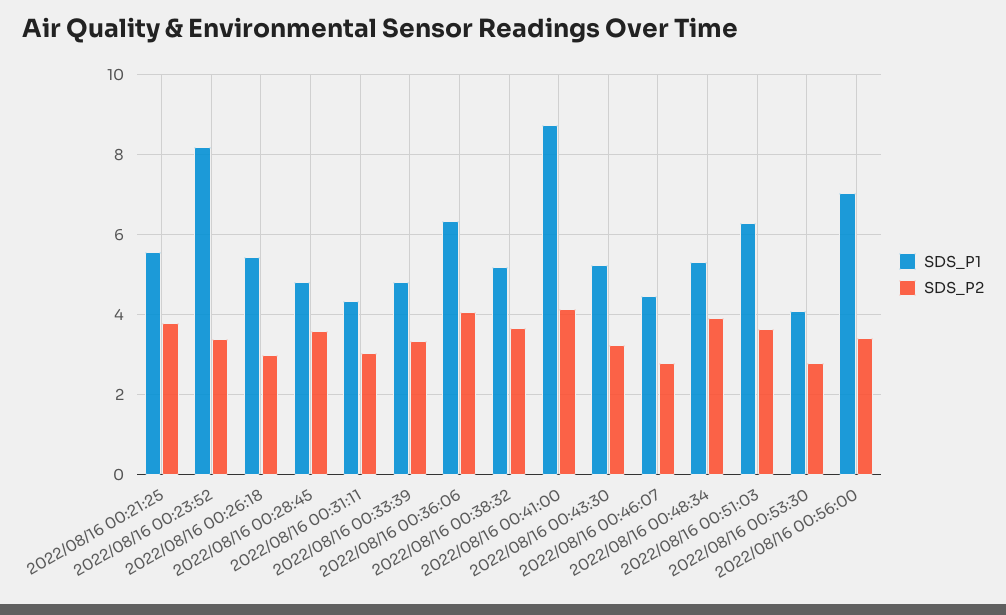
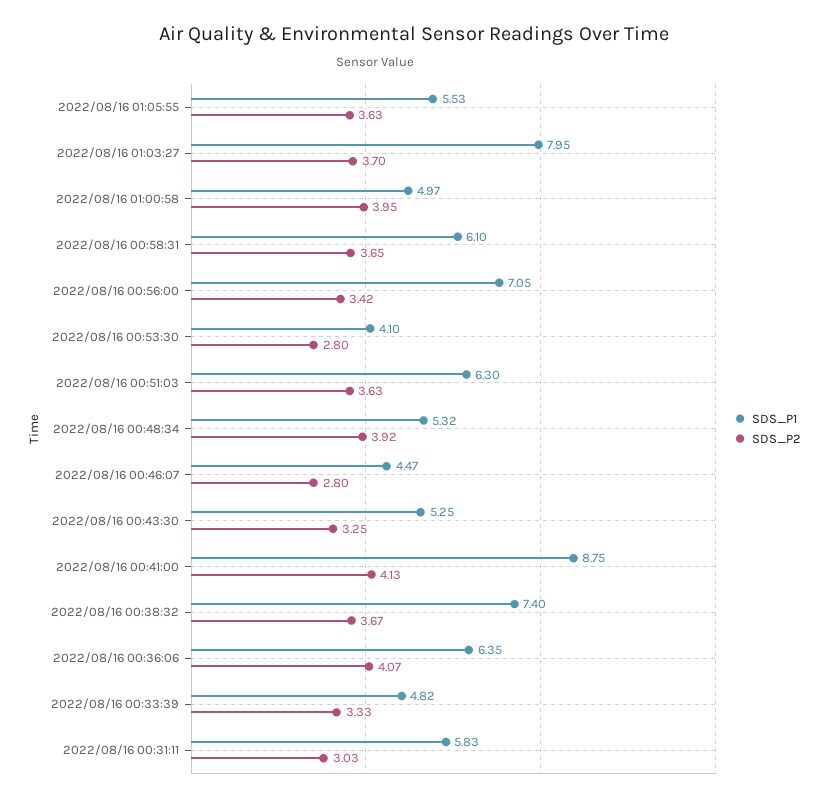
SDS_P1, 2022/08/16 00:21:25: 5.6 -> none
SDS_P2, 2022/08/16 00:21:25: 3.8 -> none
SDS_P1, 2022/08/16 00:23:52: 8.2 -> none
SDS_P2, 2022/08/16 00:23:52: 3.4 -> none
SDS_P1, 2022/08/16 00:26:18: 5.4 -> none
SDS_P2, 2022/08/16 00:26:18: 3 -> none
SDS_P1, 2022/08/16 00:28:45: 4.8 -> none
SDS_P2, 2022/08/16 00:28:45: 3.6 -> none
SDS_P1, 2022/08/16 00:31:11: 4.4 -> 5.83
SDS_P1, 2022/08/16 00:38:32: 5.2 -> 7.4
SDS_P1, 2022/08/16 01:05:55: none -> 5.53
SDS_P2, 2022/08/16 01:05:55: none -> 3.63
SDS_P1, 2022/08/16 01:03:27: none -> 7.95
SDS_P2, 2022/08/16 01:03:27: none -> 3.7
SDS_P1, 2022/08/16 01:00:58: none -> 4.97
SDS_P2, 2022/08/16 01:00:58: none -> 3.95
SDS_P1, 2022/08/16 00:58:31: none -> 6.1
SDS_P2, 2022/08/16 00:58:31: none -> 3.65

